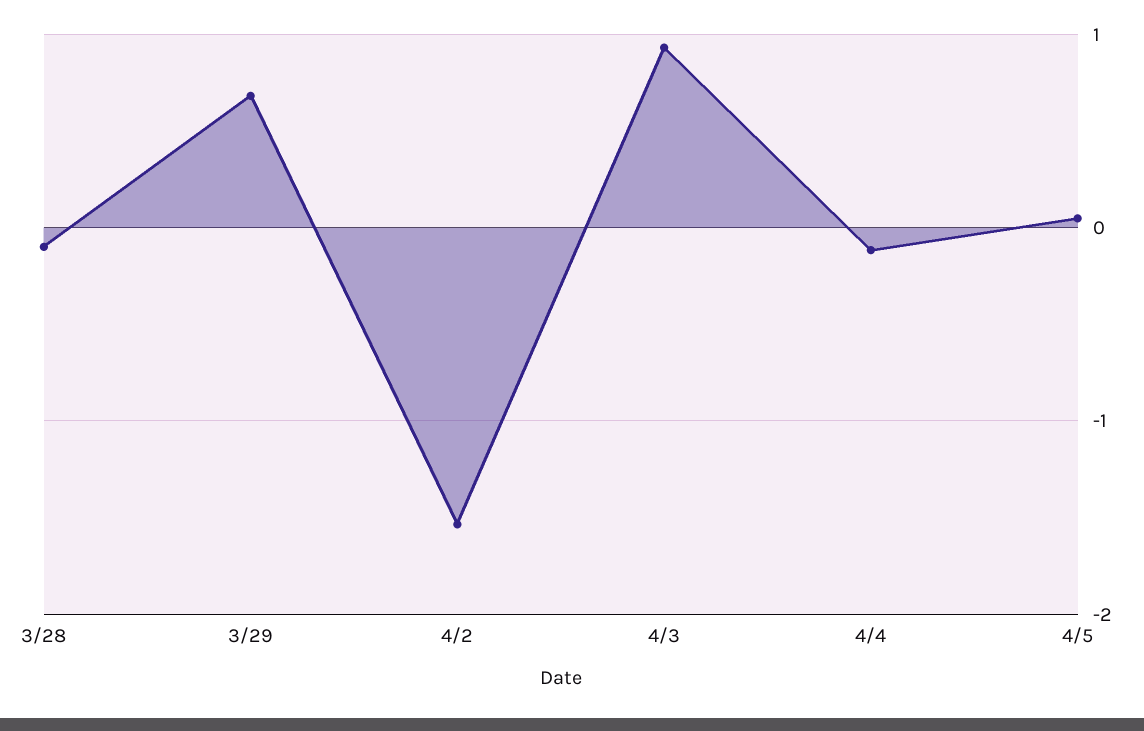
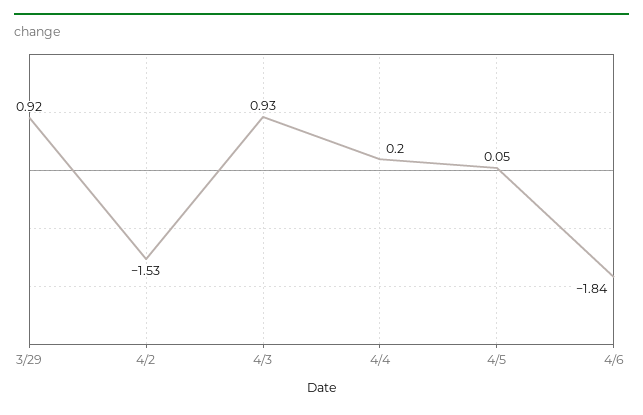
3/28: -0.1 -> none
3/29: 0.7 -> 0.92
4/4: -0.1 -> 0.2
4/6: none -> -1.84

